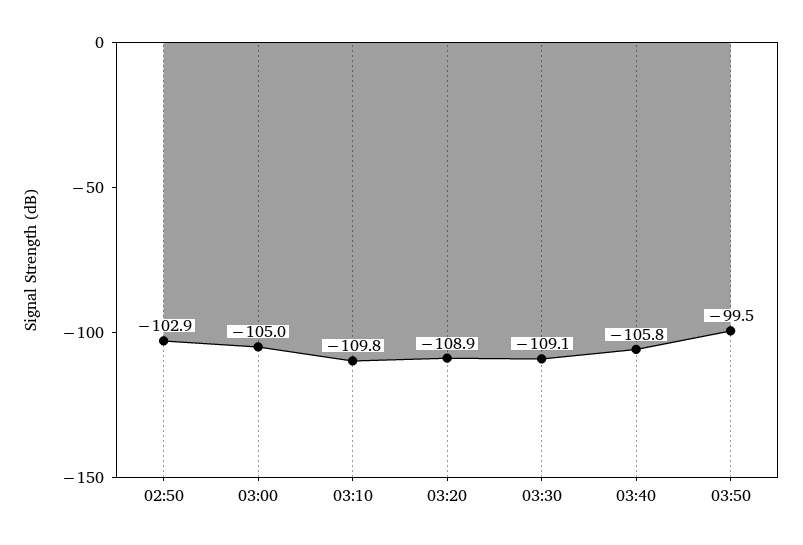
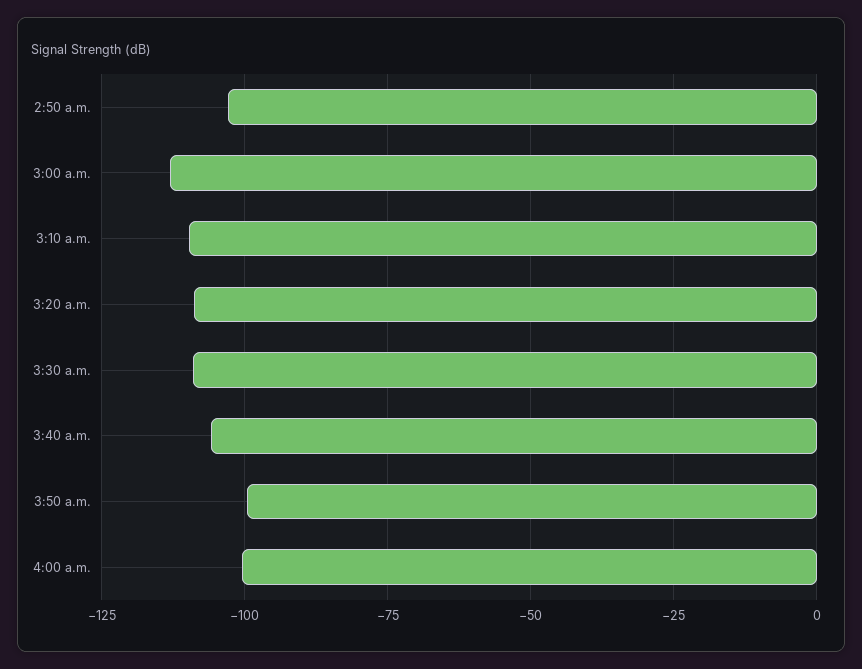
03:00: -105 -> -112.5
4:00 a.m.: none -> -100

